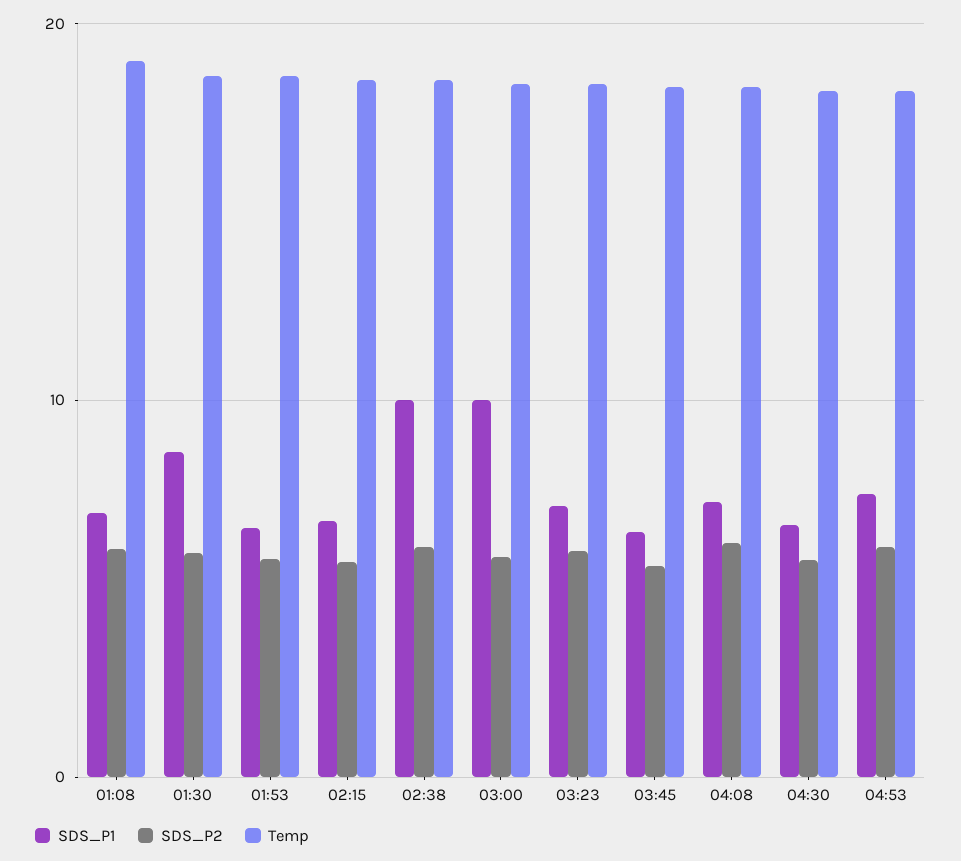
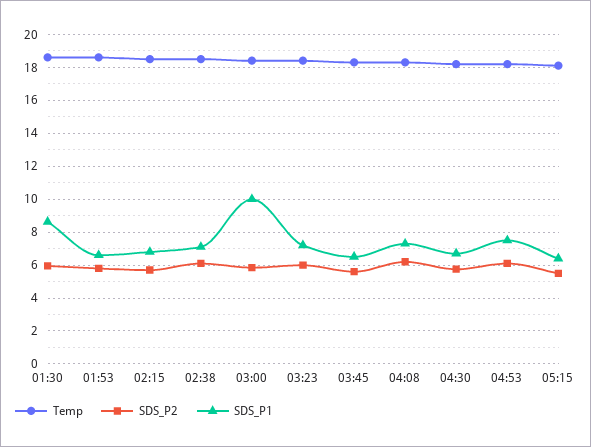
SDS_P1, 01:08: 7 -> none
SDS_P2, 01:08: 6 -> none
Temp, 01:08: 19 -> none
SDS_P1, 02:38: 10 -> 7
Temp, 05:15: none -> 18
SDS_P2, 05:15: none -> 5.5
SDS_P1, 05:15: none -> 6.5

